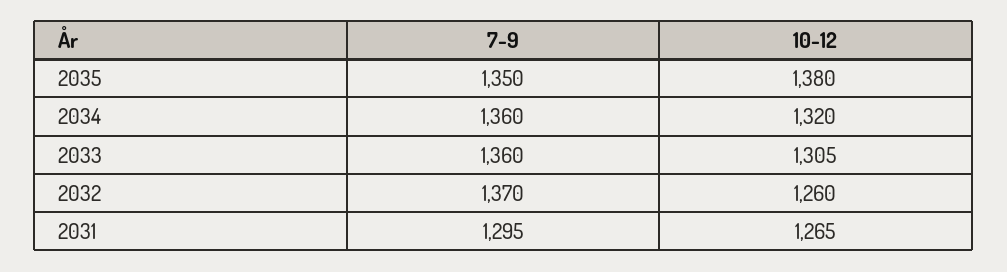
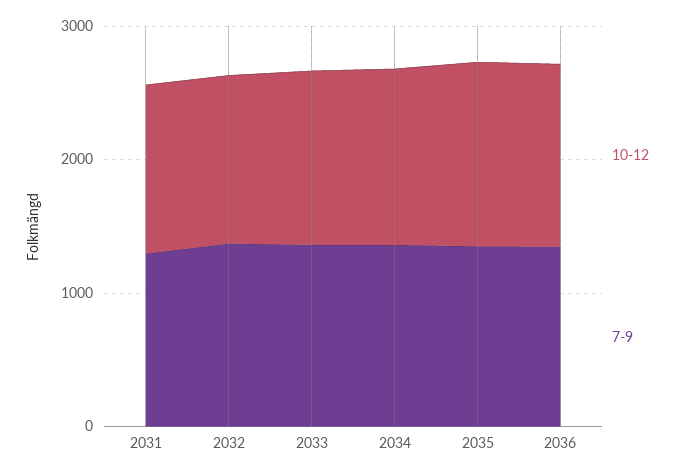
10-12, 2036: none -> 1400
7-9, 2036: none -> 1400

